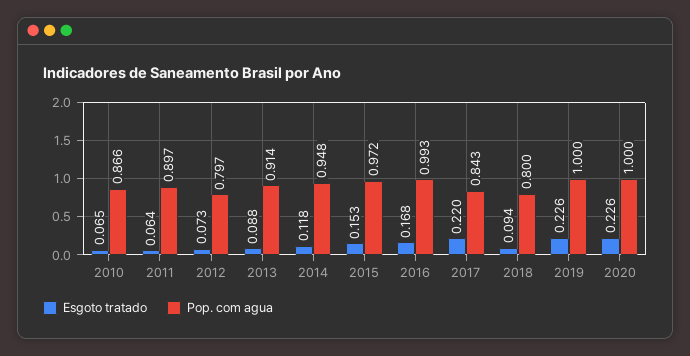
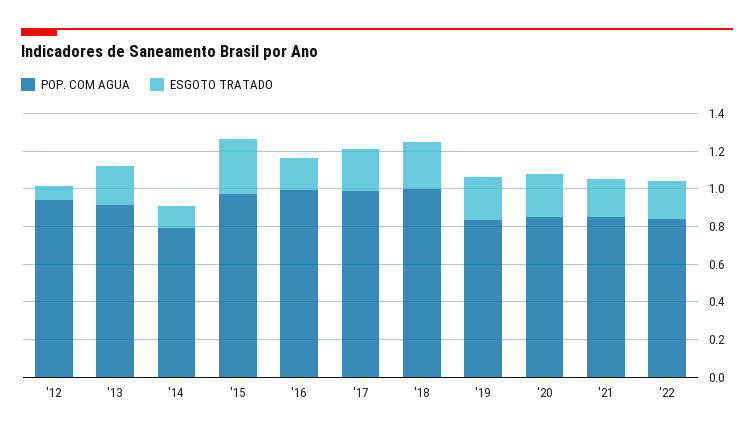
Esgoto tratado, 2010: 0.065 -> none
Pop. com agua, 2010: 0.866 -> none
Esgoto tratado, 2011: 0.064 -> none
Pop. com agua, 2011: 0.897 -> none
Pop. com agua, 2012: 0.797 -> 0.95
Esgoto tratado, 2013: 0.088 -> 0.2
Pop. com agua, 2014: 0.948 -> 0.8
Esgoto tratado, 2015: 0.153 -> 0.3
Pop. com agua, 2017: 0.843 -> 1
Esgoto tratado, 2018: 0.094 -> 0.25
Pop. com agua, 2018: 0.8 -> 1
Pop. com agua, 2019: 1 -> 0.85
Pop. com agua, 2020: 1 -> 0.85
Pop. com agua, '21: none -> 0.85
Esgoto tratado, '21: none -> 0.2
Pop. com agua, '22: none -> 0.85
Esgoto tratado, '22: none -> 0.2

